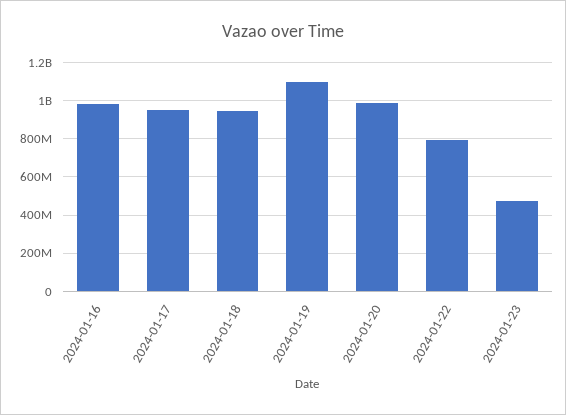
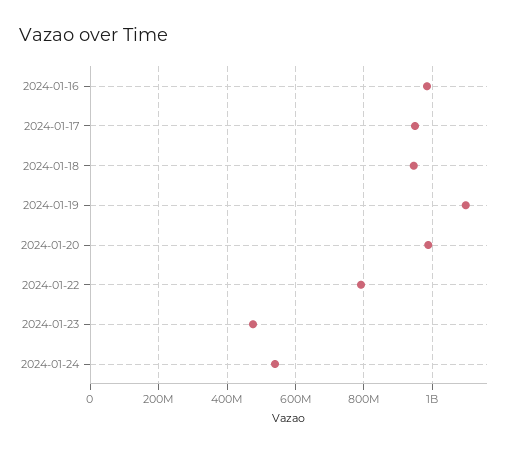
2024-01-24: none -> 540000000

